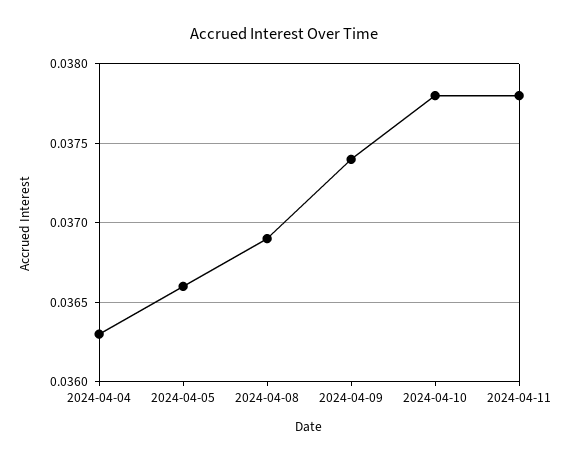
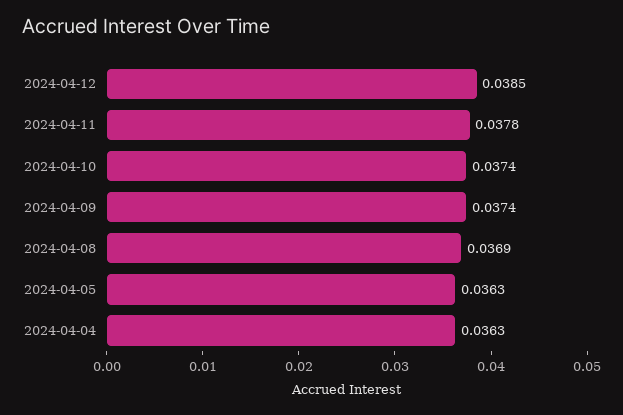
2024-04-05: 0.0366 -> 0.0363
2024-04-10: 0.0378 -> 0.0374
2024-04-12: none -> 0.0385

